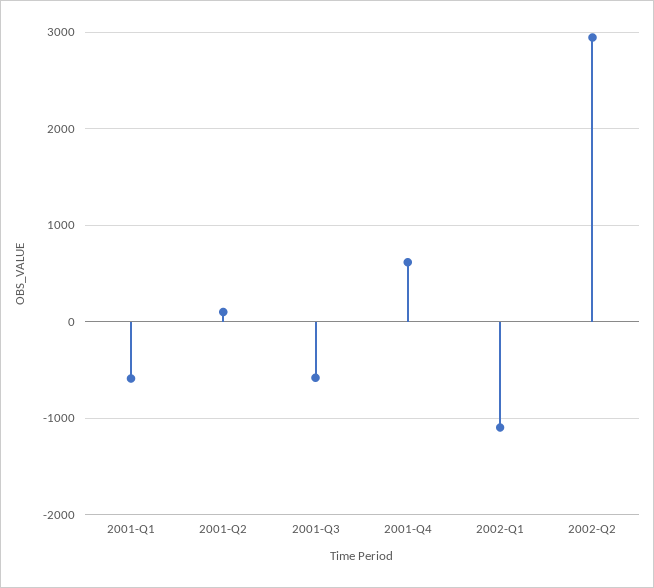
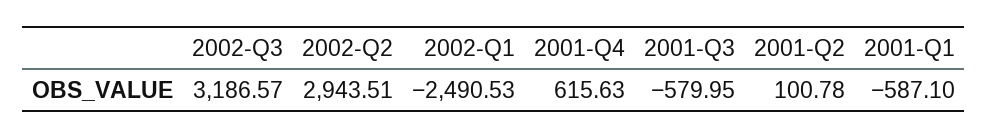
2002-Q1: -1100 -> -2490.53
2002-Q3: none -> 3186.57

